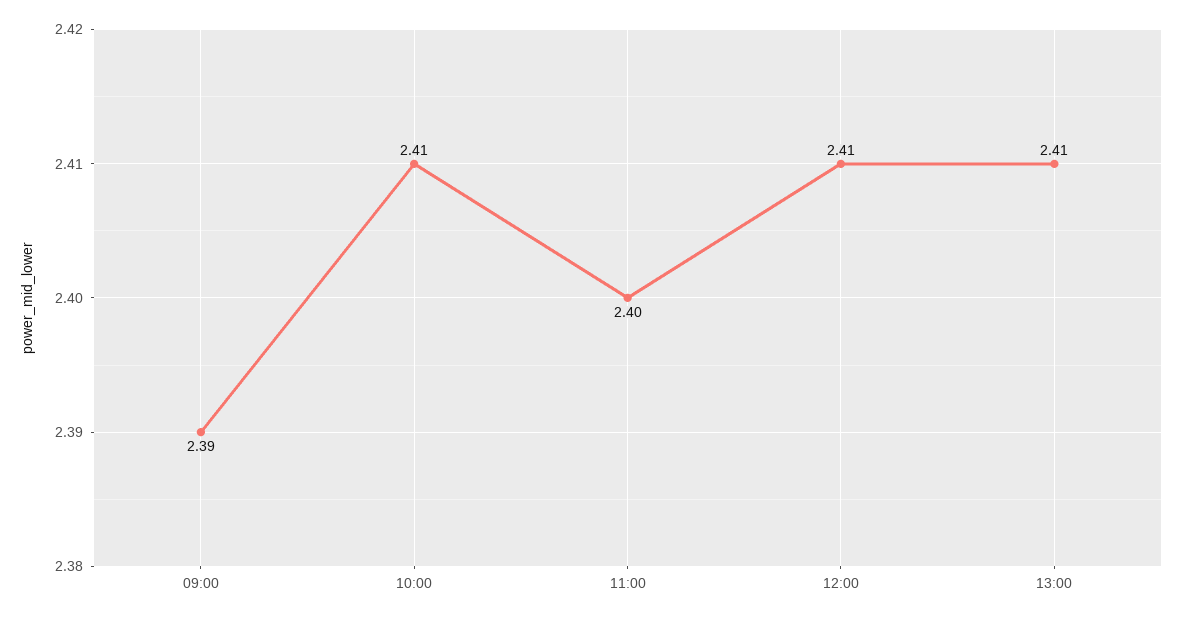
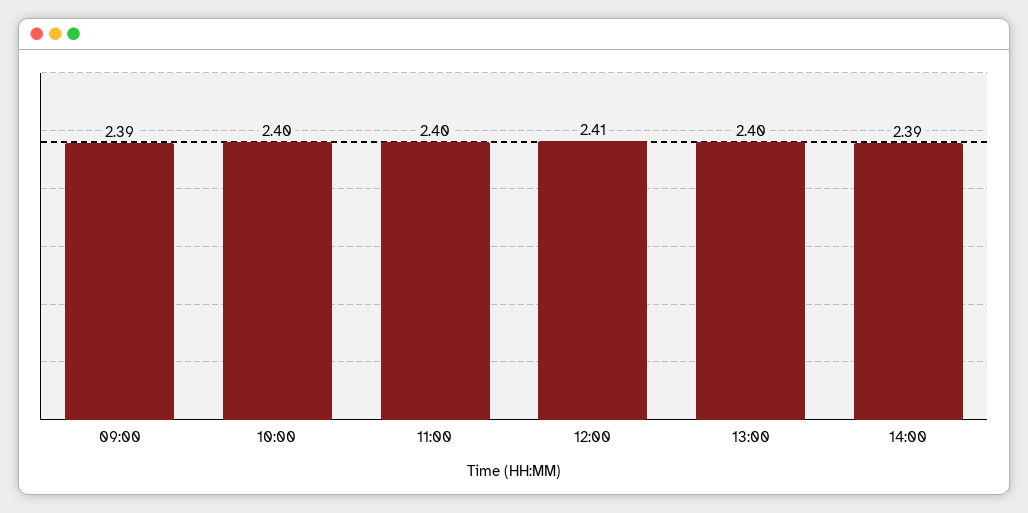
10:00: 2.41 -> 2.4
13:00: 2.41 -> 2.4
14:00: none -> 2.39

